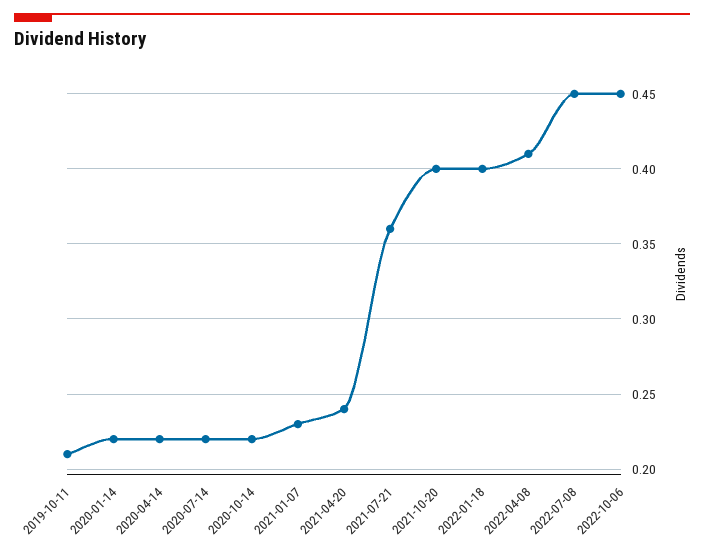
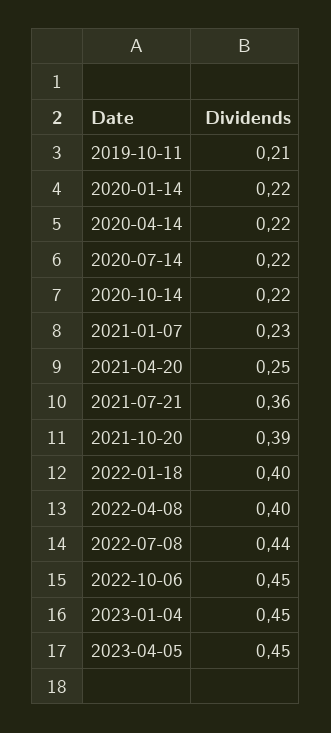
2021-04-20: 0.24 -> 0.25
2021-10-20: 0.4 -> 0.39
2022-04-08: 0.41 -> 0.4
2022-07-08: 0.45 -> 0.44
2023-01-04: none -> 0.45
2023-04-05: none -> 0.45

